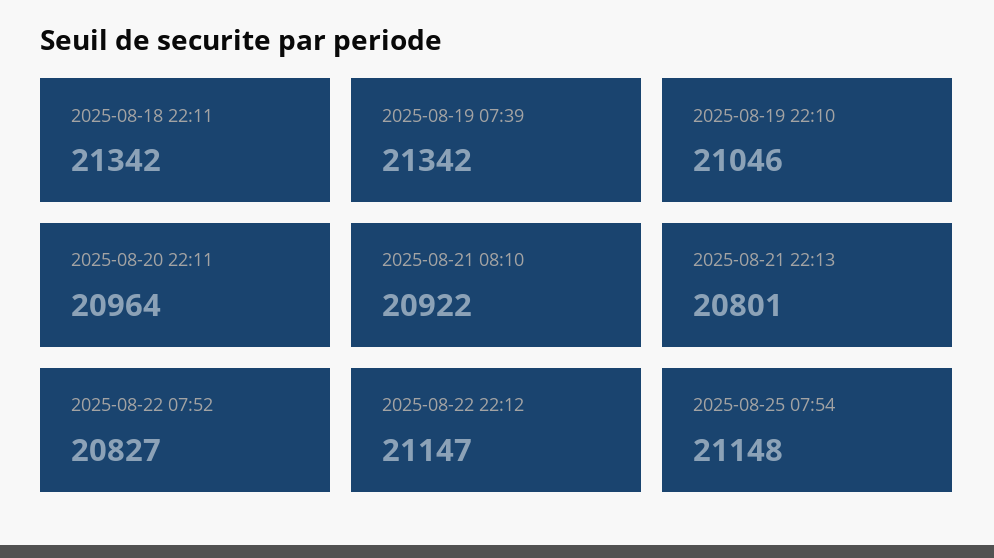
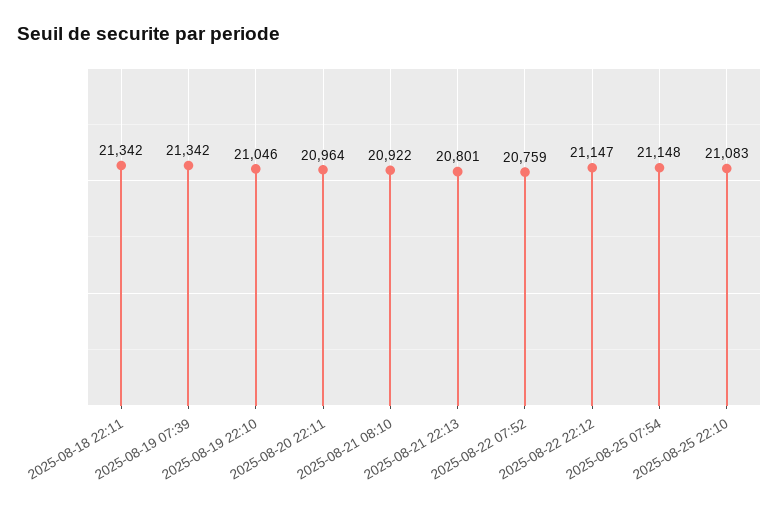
2025-08-22 07:52: 20827 -> 20759
2025-08-25 22:10: none -> 21083

